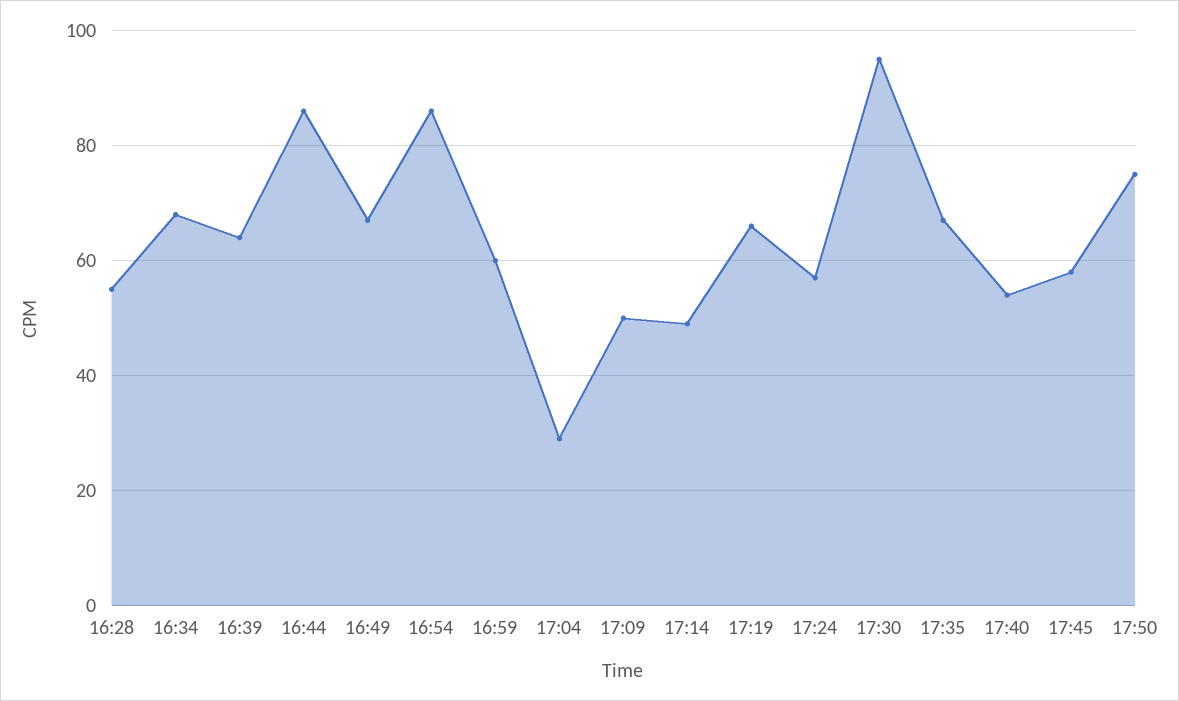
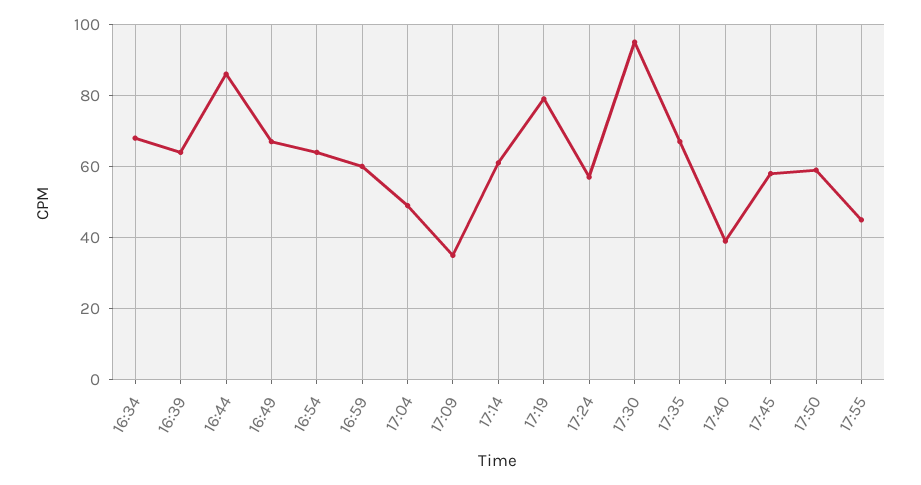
16:28: 55 -> none
16:54: 85 -> 65
17:04: 30 -> 50
17:09: 50 -> 35
17:14: 50 -> 60
17:19: 65 -> 80
17:40: 55 -> 40
17:50: 75 -> 60
17:55: none -> 45

